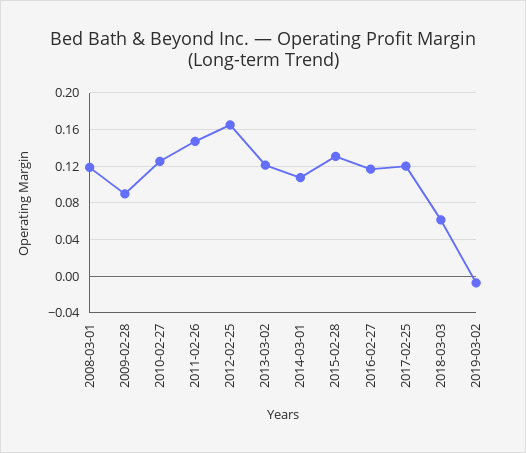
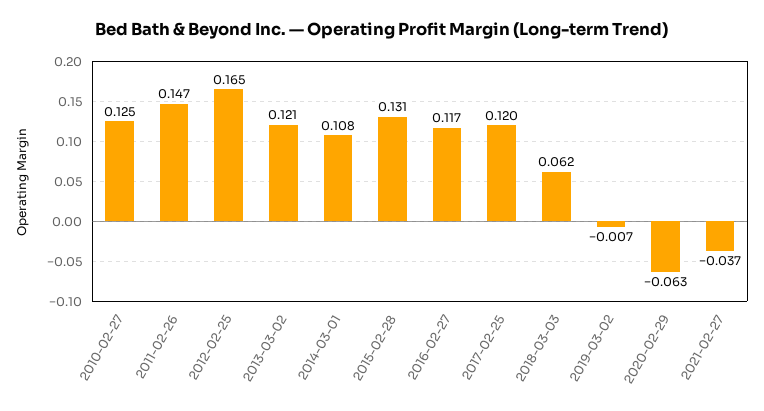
2008-03-01: 0.12 -> none
2009-02-28: 0.09 -> none
2020-02-29: none -> -0.063
2021-02-27: none -> -0.037

